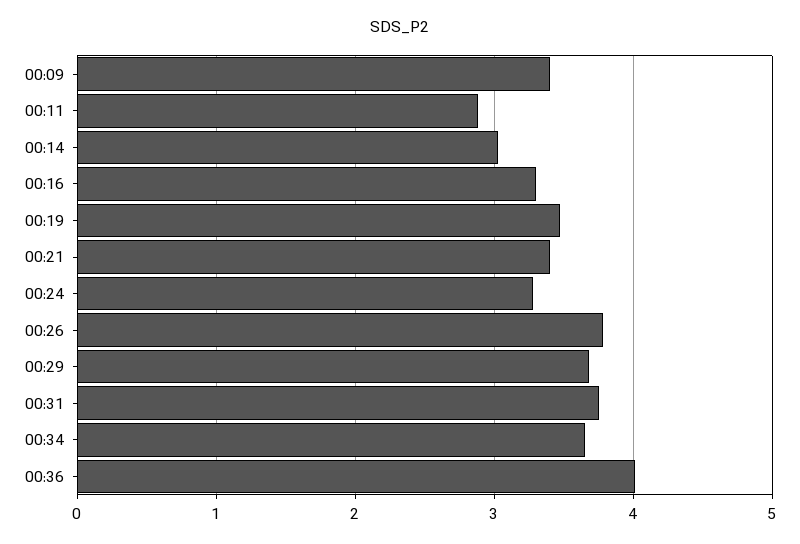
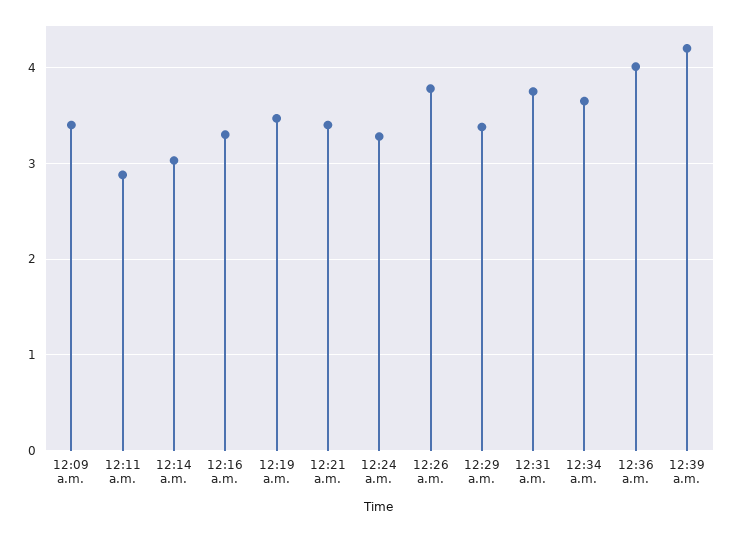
00:29: 3.7 -> 3.4
12:39 a.m.: none -> 4.2

